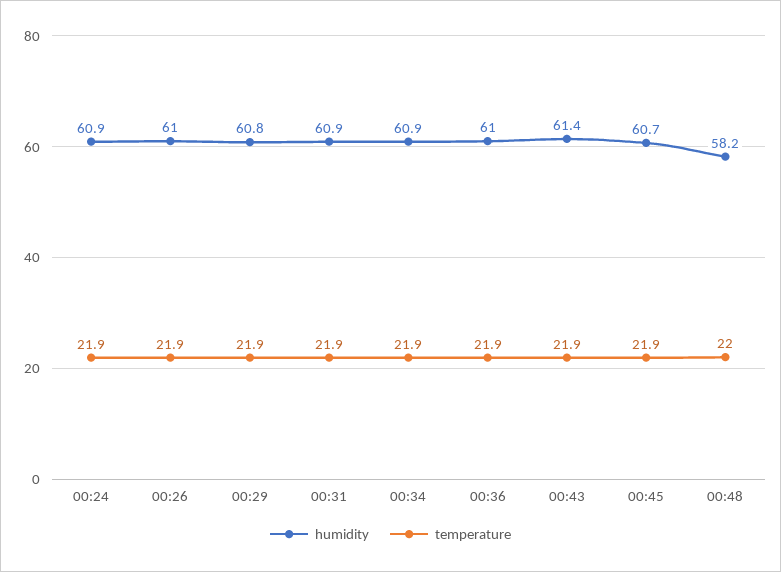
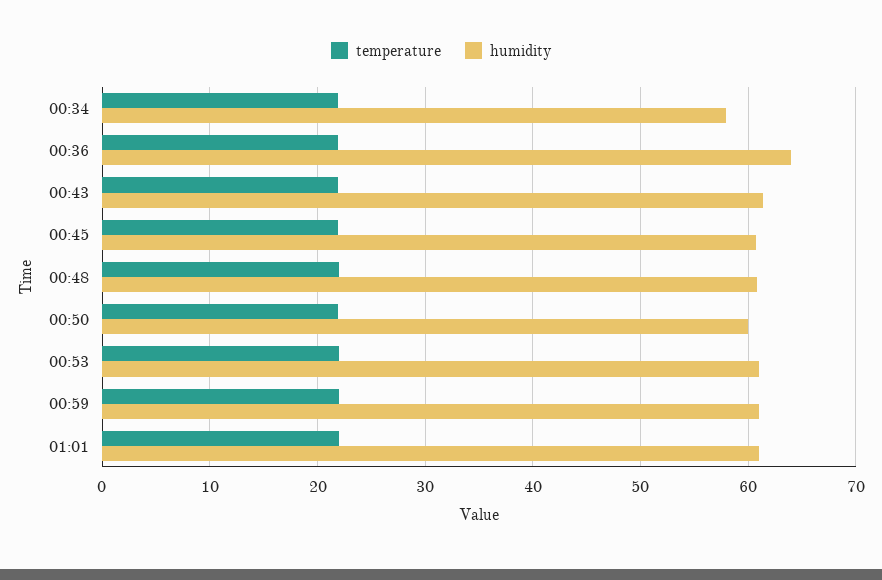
humidity, 00:24: 60.9 -> none
temperature, 00:24: 21.9 -> none
humidity, 00:26: 61 -> none
temperature, 00:26: 21.9 -> none
humidity, 00:29: 60.8 -> none
temperature, 00:29: 21.9 -> none
humidity, 00:31: 60.9 -> none
temperature, 00:31: 21.9 -> none
humidity, 00:34: 60.9 -> 58
humidity, 00:36: 61 -> 64
humidity, 00:48: 58.2 -> 61
temperature, 00:50: none -> 22
humidity, 00:50: none -> 60
temperature, 00:53: none -> 22
humidity, 00:53: none -> 61
temperature, 00:59: none -> 22
humidity, 00:59: none -> 61
temperature, 01:01: none -> 22
humidity, 01:01: none -> 61

